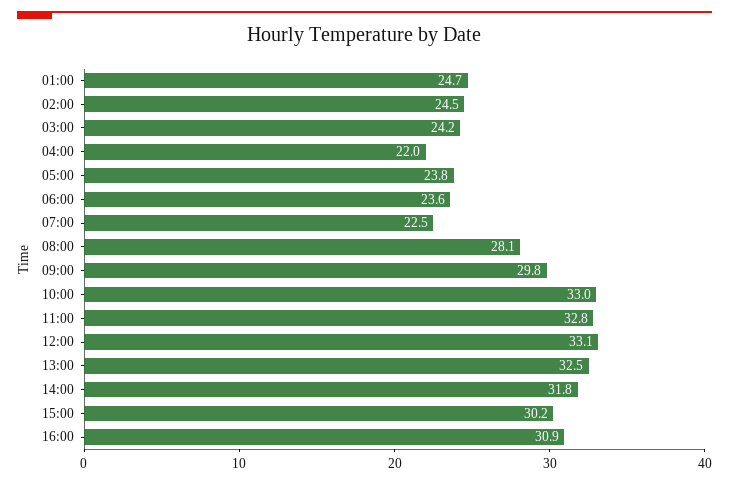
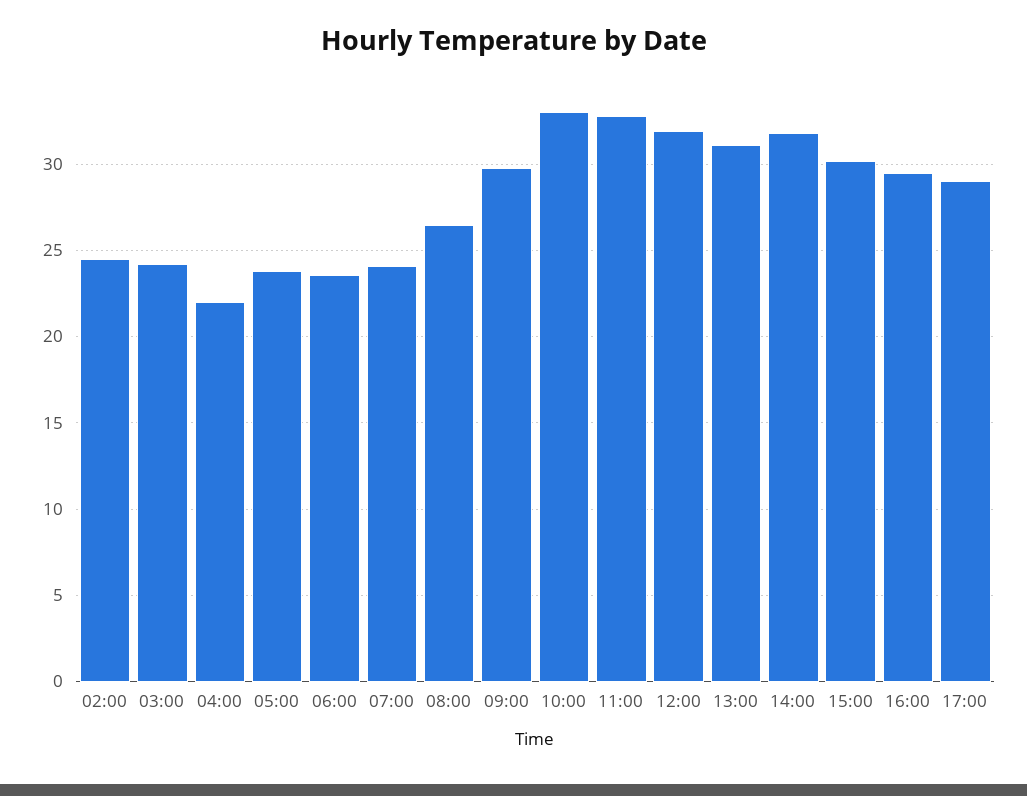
01:00: 24.7 -> none
07:00: 22.5 -> 24
08:00: 28.1 -> 26.5
12:00: 33.1 -> 32
13:00: 32.5 -> 31
16:00: 30.9 -> 29.5
17:00: none -> 29

